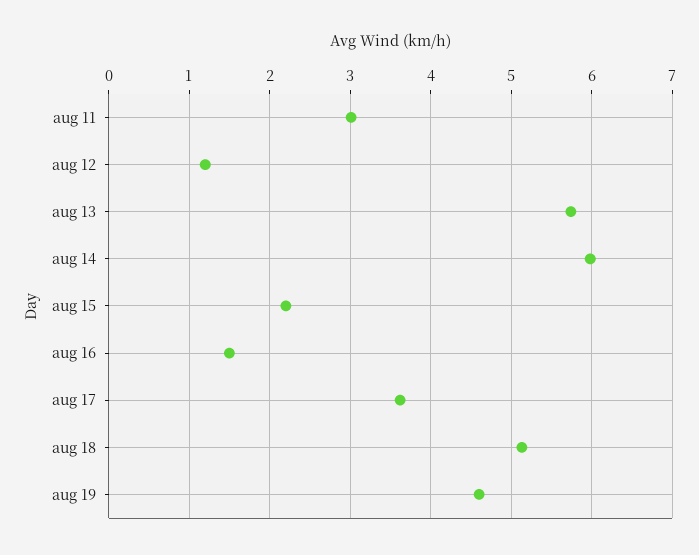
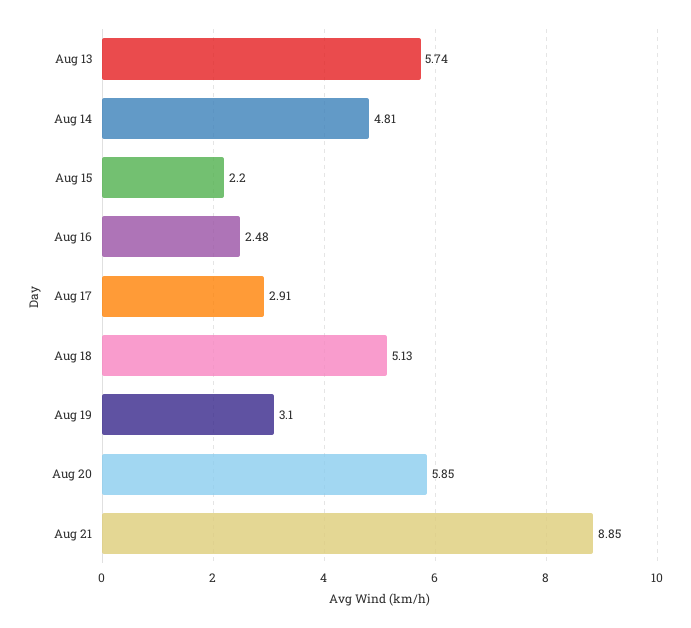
aug 11: 3 -> none
aug 12: 1.2 -> none
aug 14: 6 -> 4.81
aug 16: 1.5 -> 2.48
aug 17: 3.6 -> 2.91
aug 19: 4.6 -> 3.1
Aug 20: none -> 5.85
Aug 21: none -> 8.85

